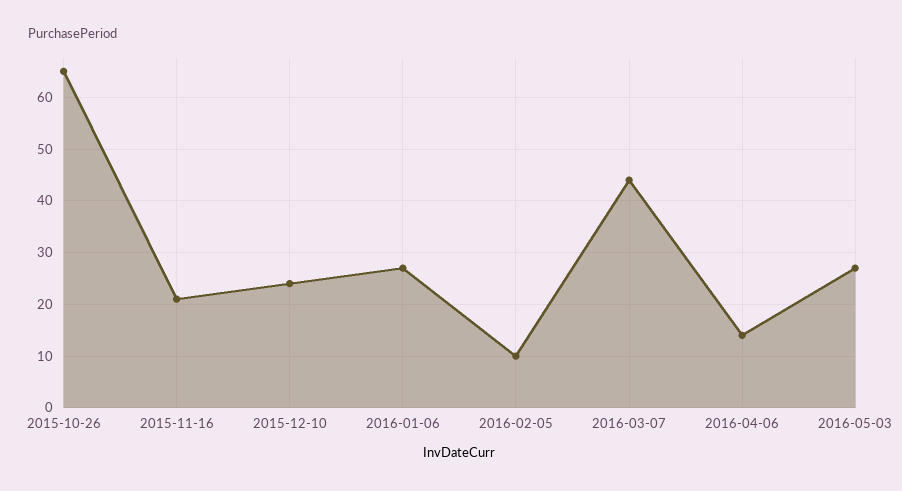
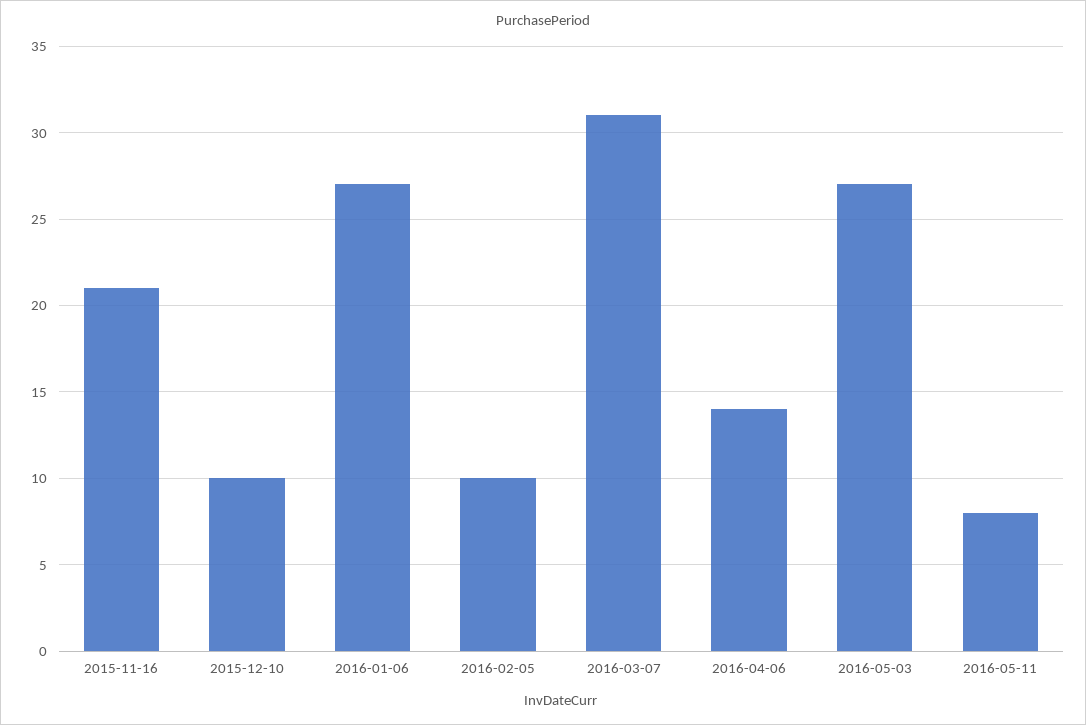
2015-10-26: 65 -> none
2015-12-10: 25 -> 10
2016-03-07: 45 -> 31
2016-05-11: none -> 8

